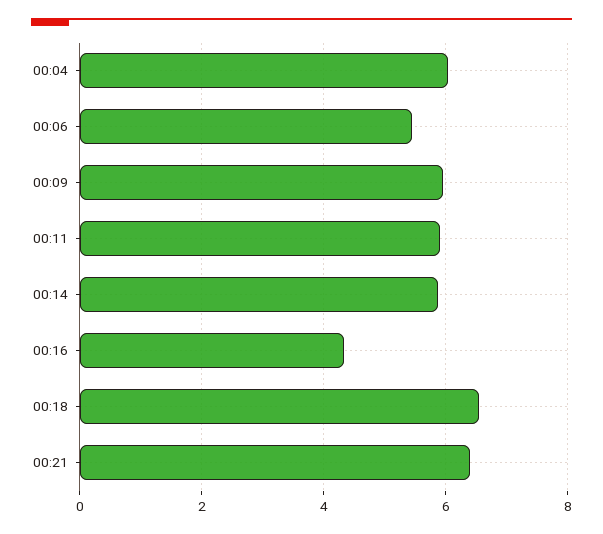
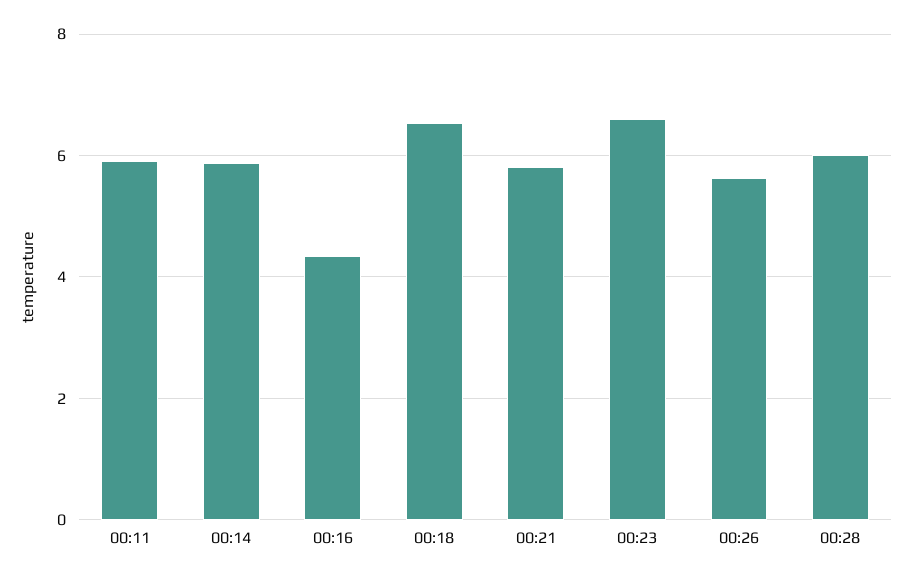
00:04: 6 -> none
00:06: 5.4 -> none
00:09: 6 -> none
00:21: 6.4 -> 5.8
00:23: none -> 6.6
00:26: none -> 5.6
00:28: none -> 6

